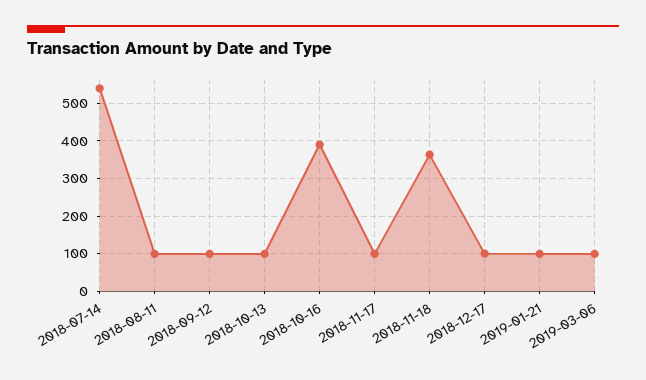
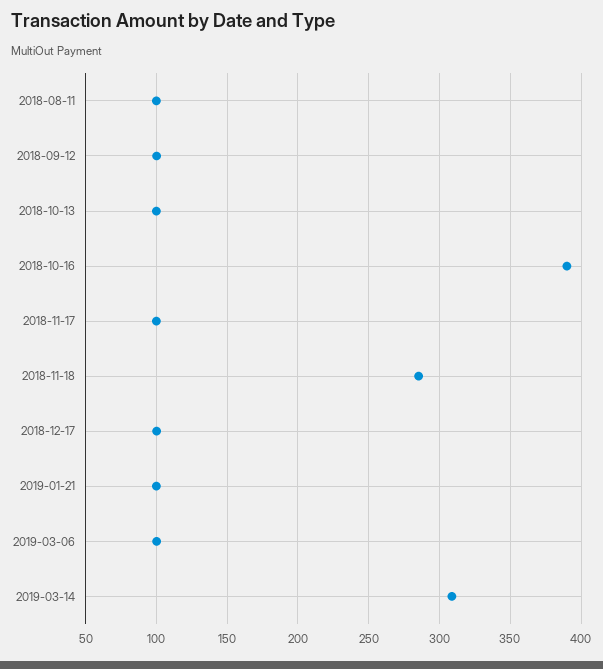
2018-07-14: 540 -> none
2018-11-18: 360 -> 285
2019-03-14: none -> 310

